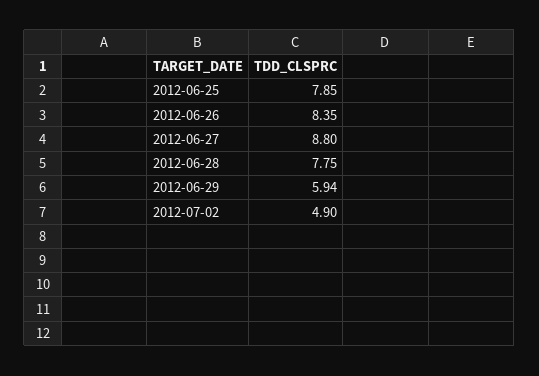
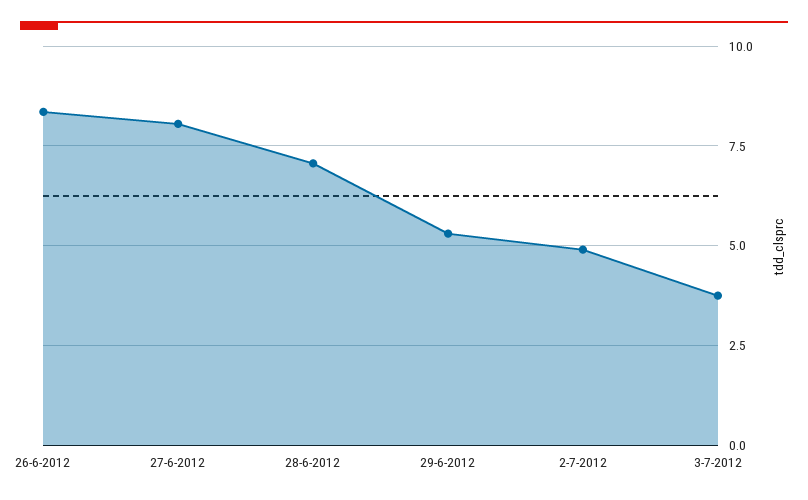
2012-06-25: 7.85 -> none
2012-06-27: 8.8 -> 8
2012-06-28: 7.75 -> 7
2012-06-29: 5.94 -> 5.25
3-7-2012: none -> 3.75

